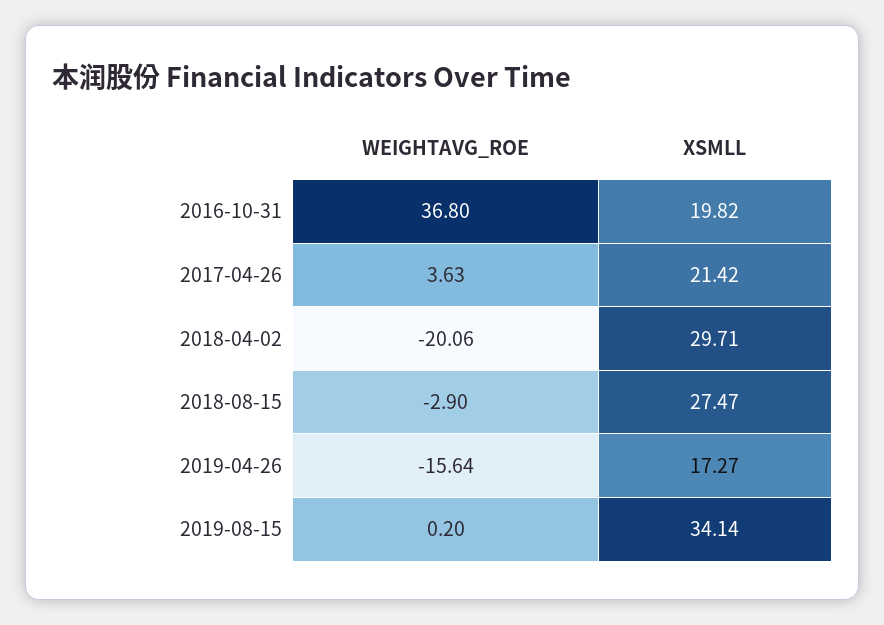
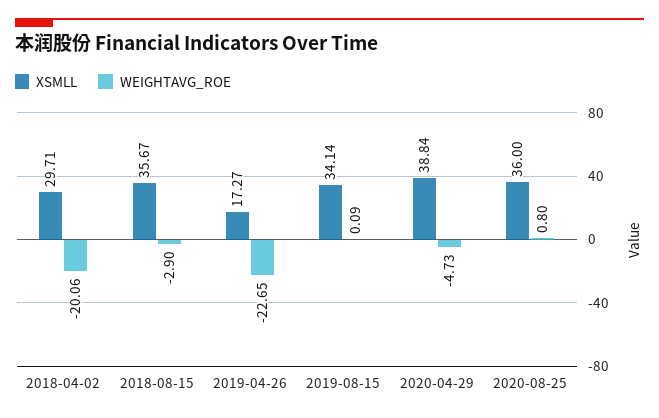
WEIGHTAVG_ROE, 2016-10-31: 36.8 -> none
XSMLL, 2016-10-31: 19.82 -> none
WEIGHTAVG_ROE, 2017-04-26: 3.63 -> none
XSMLL, 2017-04-26: 21.42 -> none
XSMLL, 2018-08-15: 27.47 -> 35.67
WEIGHTAVG_ROE, 2019-04-26: -15.64 -> -22.65
WEIGHTAVG_ROE, 2019-08-15: 0.2 -> 0.09
XSMLL, 2020-04-29: none -> 38.84
WEIGHTAVG_ROE, 2020-04-29: none -> -4.73
XSMLL, 2020-08-25: none -> 36
WEIGHTAVG_ROE, 2020-08-25: none -> 0.8

